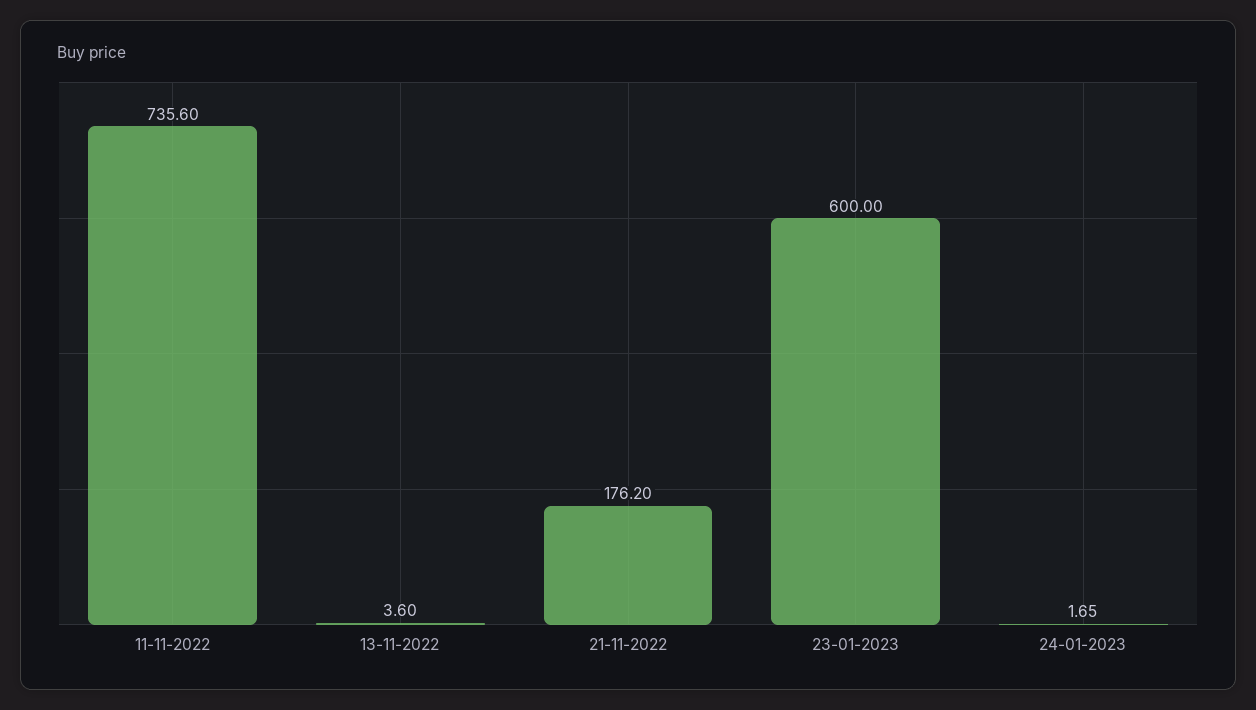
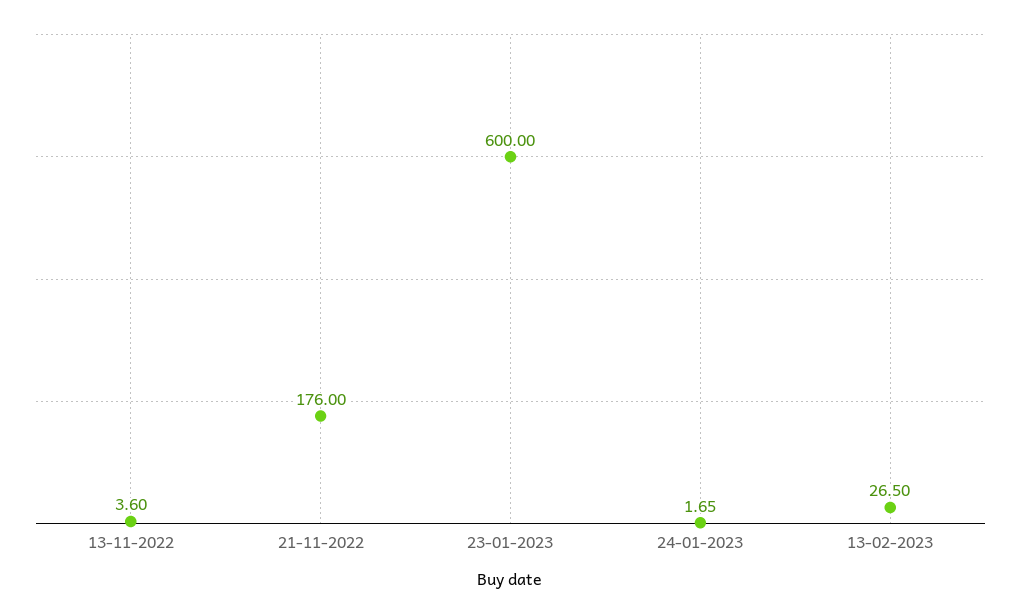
11-11-2022: 735.6 -> none
21-11-2022: 176.2 -> 176
13-02-2023: none -> 26.5

